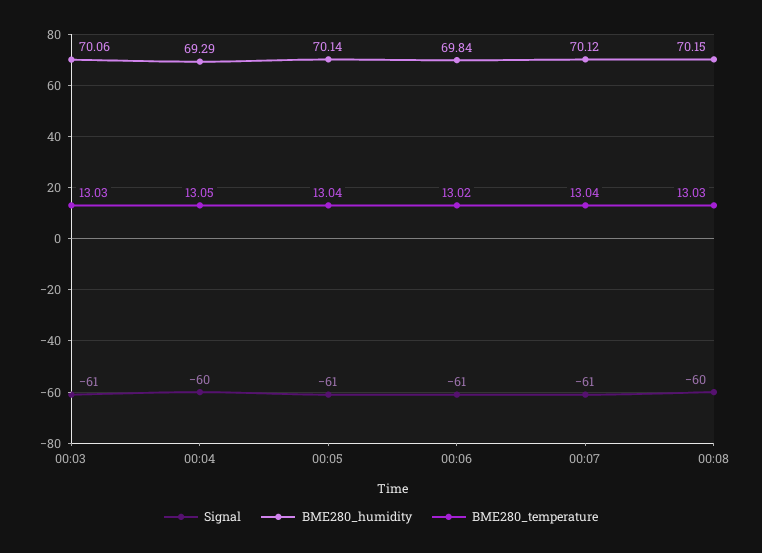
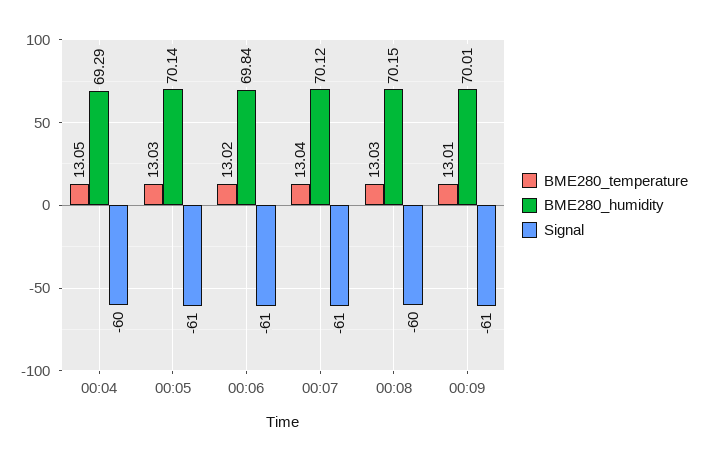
Signal, 00:03: -61 -> none
BME280_humidity, 00:03: 70.06 -> none
BME280_temperature, 00:03: 13.03 -> none
BME280_temperature, 00:05: 13.04 -> 13.03
BME280_temperature, 00:09: none -> 13.01
BME280_humidity, 00:09: none -> 70.01
Signal, 00:09: none -> -61

